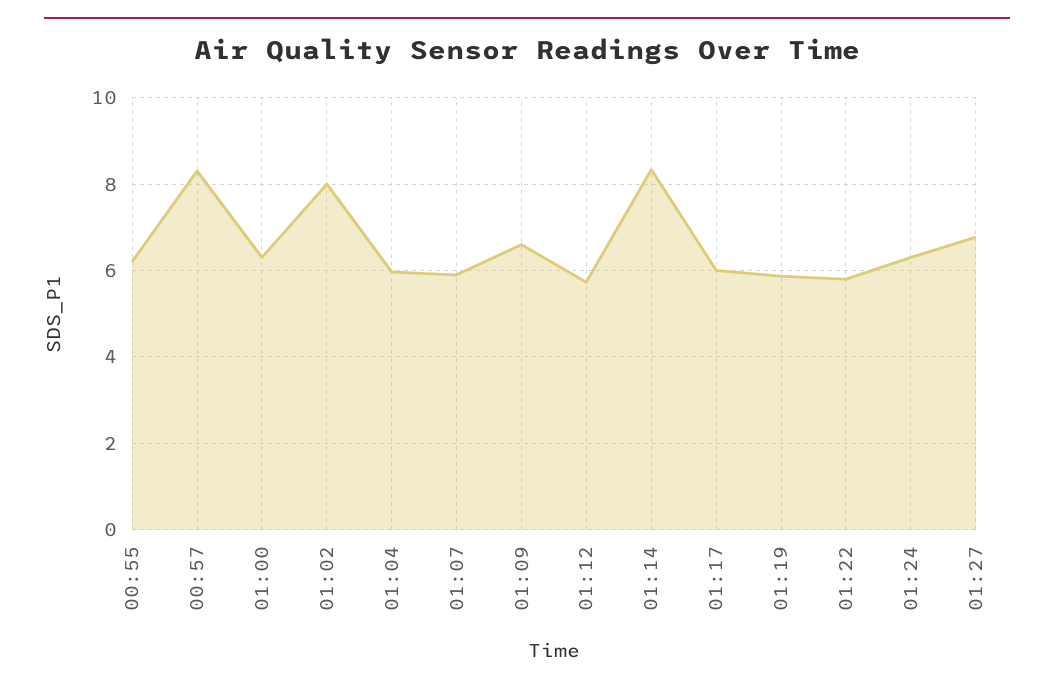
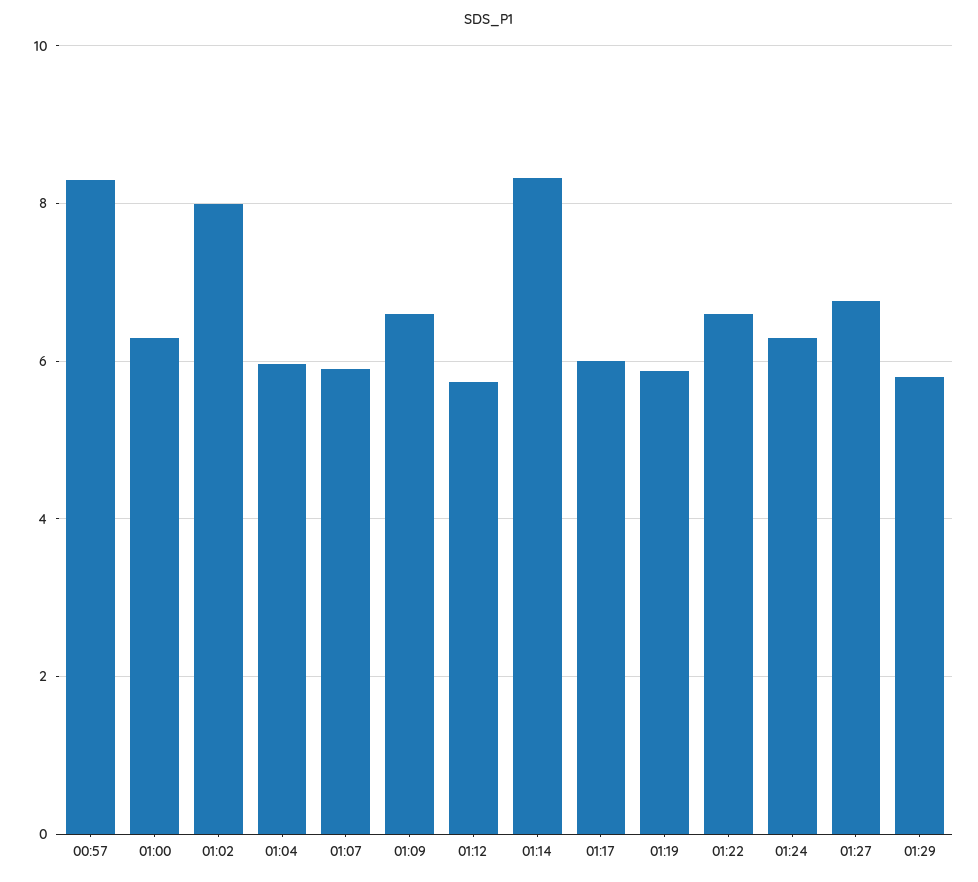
00:55: 6.2 -> none
01:22: 5.8 -> 6.6
01:29: none -> 5.8

